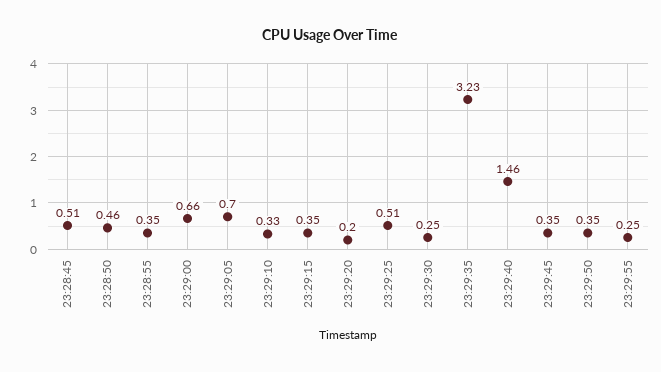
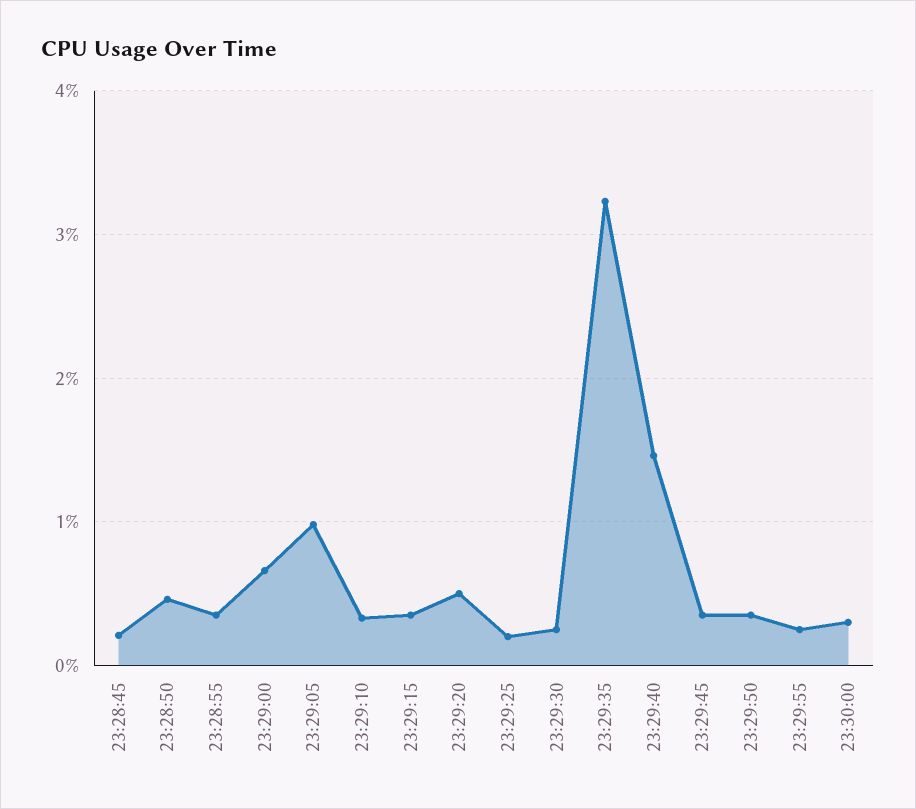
23:28:45: 0.51 -> 0.2
23:29:05: 0.7 -> 1
23:29:20: 0.2 -> 0.5
23:29:25: 0.51 -> 0.2
23:30:00: none -> 0.3

